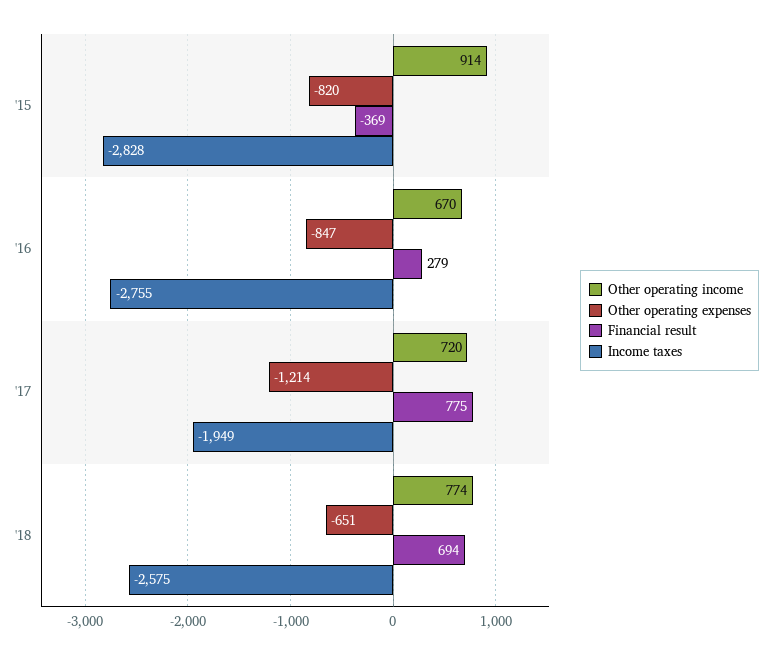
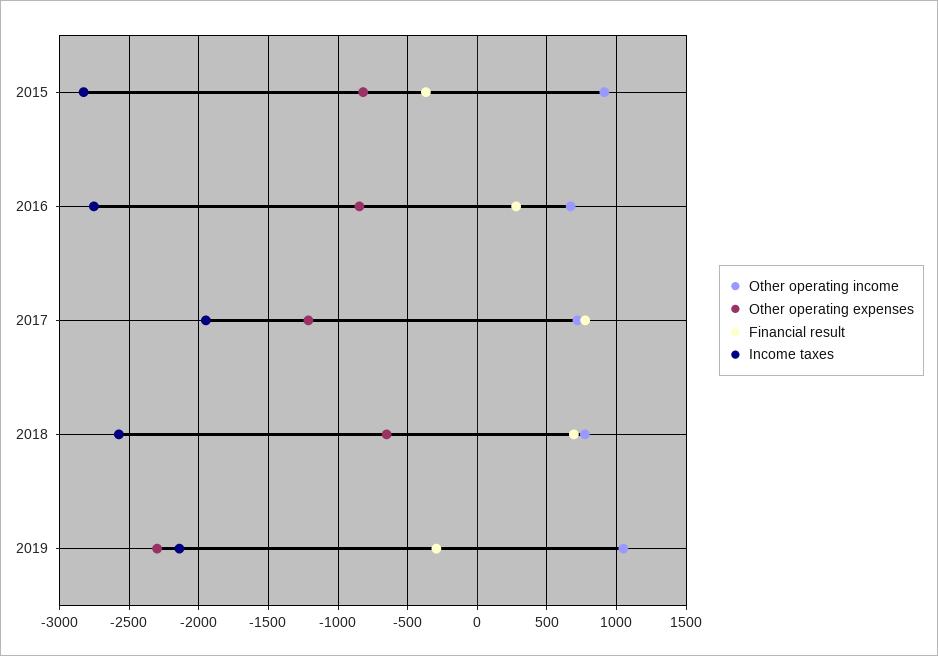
Other operating income, 2019: none -> 1050
Other operating expenses, 2019: none -> -2300
Financial result, 2019: none -> -300
Income taxes, 2019: none -> -2150

